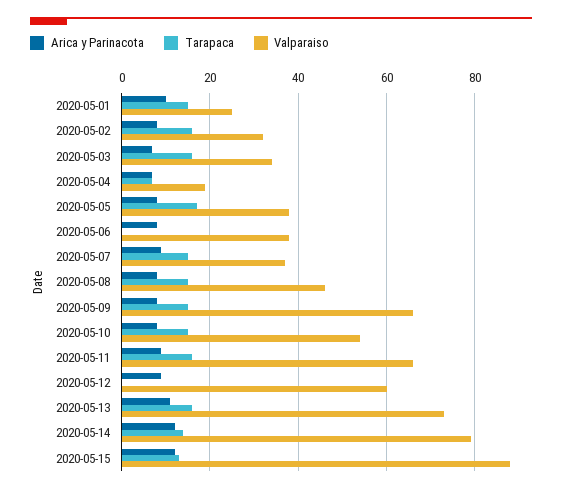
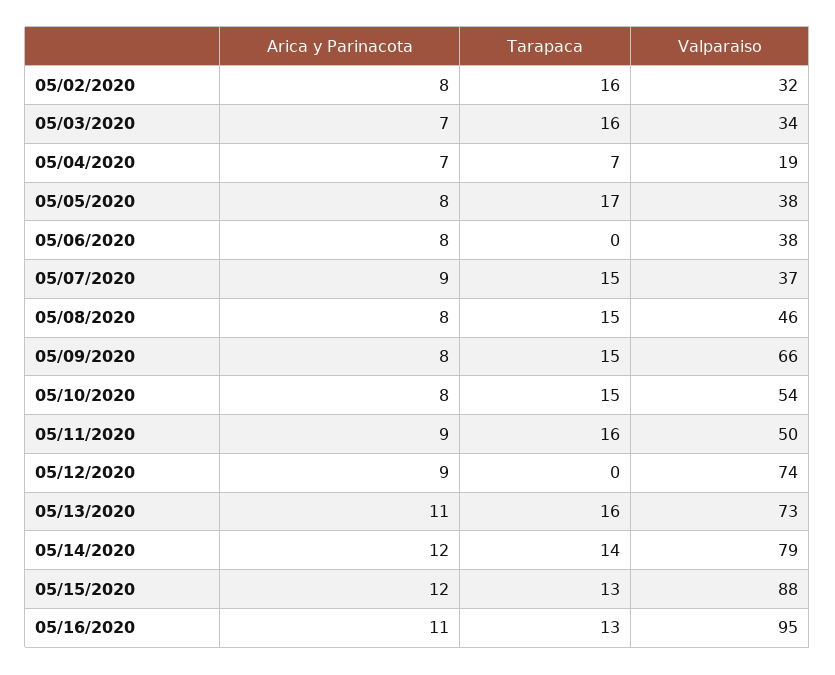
Arica y Parinacota, 2020-05-01: 10 -> none
Tarapaca, 2020-05-01: 15 -> none
Valparaiso, 2020-05-01: 25 -> none
Valparaiso, 2020-05-11: 65 -> 50
Valparaiso, 2020-05-12: 60 -> 74
Arica y Parinacota, 05/16/2020: none -> 11
Tarapaca, 05/16/2020: none -> 13
Valparaiso, 05/16/2020: none -> 95

